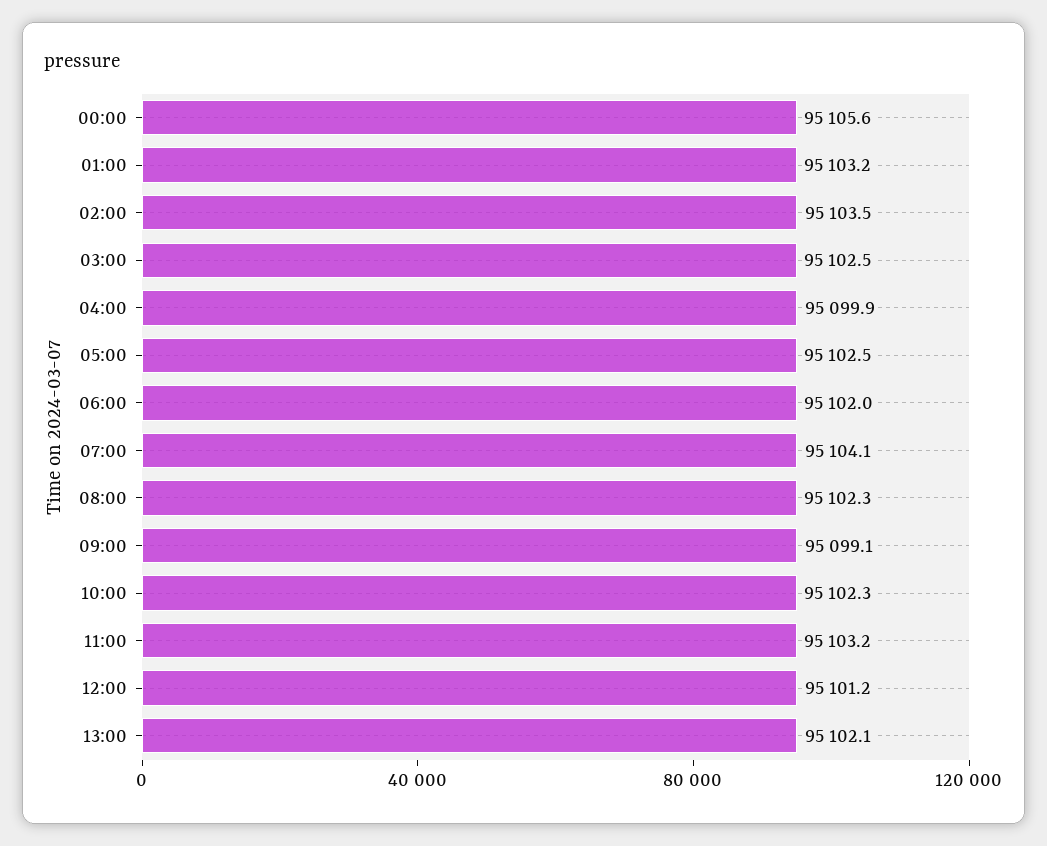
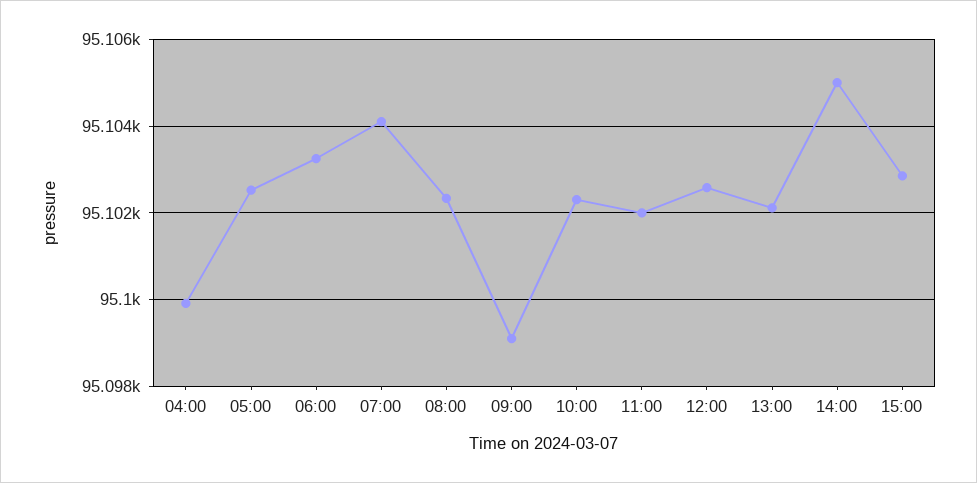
00:00: 95105.6 -> none
01:00: 95103.2 -> none
02:00: 95103.5 -> none
03:00: 95102.5 -> none
06:00: 95102 -> 95103.2
11:00: 95103.2 -> 95102
12:00: 95101.2 -> 95102.6
14:00: none -> 95105
15:00: none -> 95102.8

